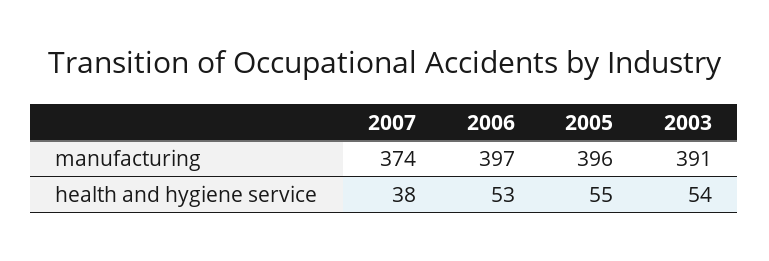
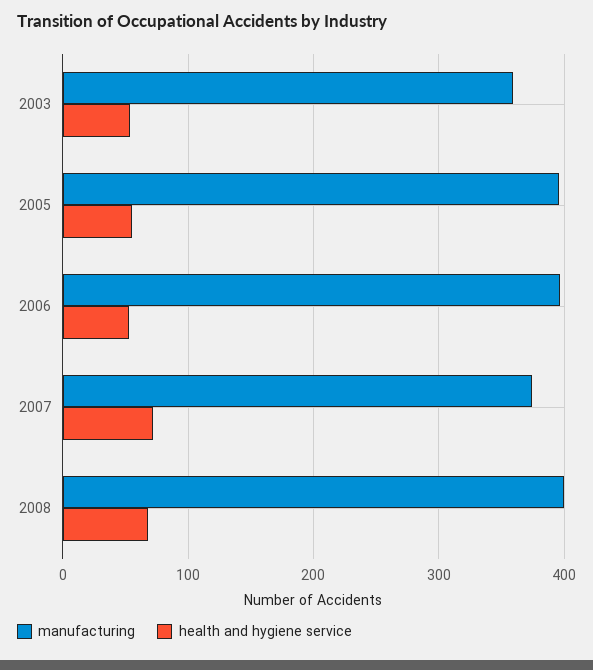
manufacturing, 2003: 391 -> 360
health and hygiene service, 2007: 38 -> 70
manufacturing, 2008: none -> 400
health and hygiene service, 2008: none -> 70

